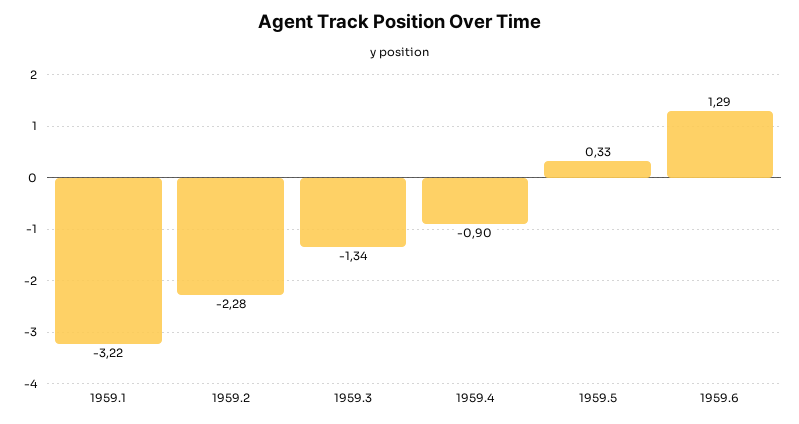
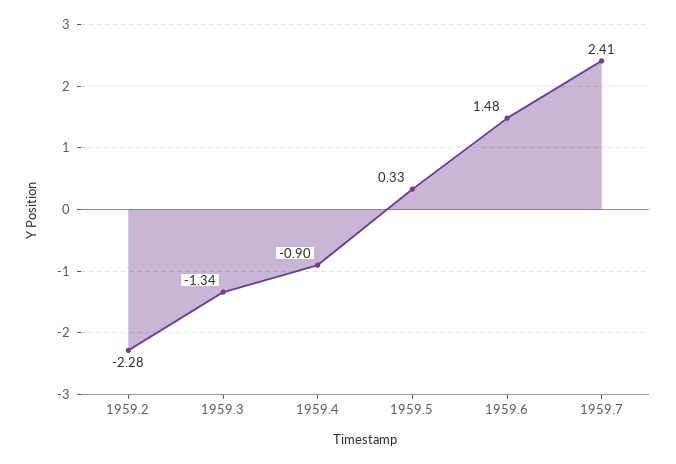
1959.1: -3.22 -> none
1959.6: 1.29 -> 1.48
1959.7: none -> 2.41

